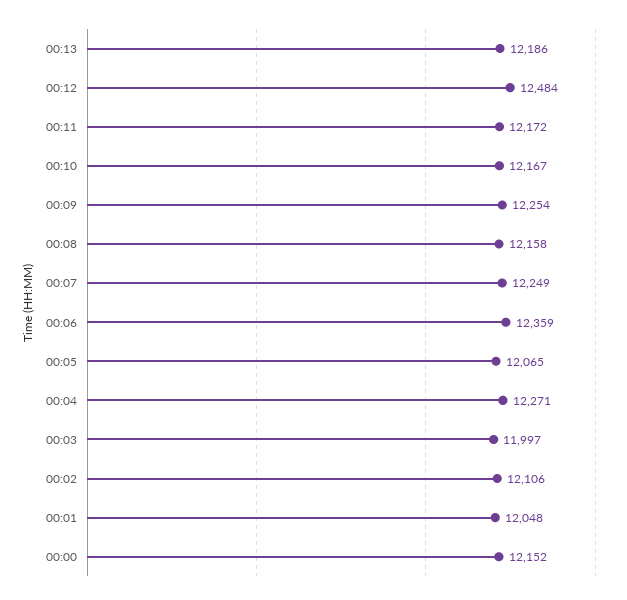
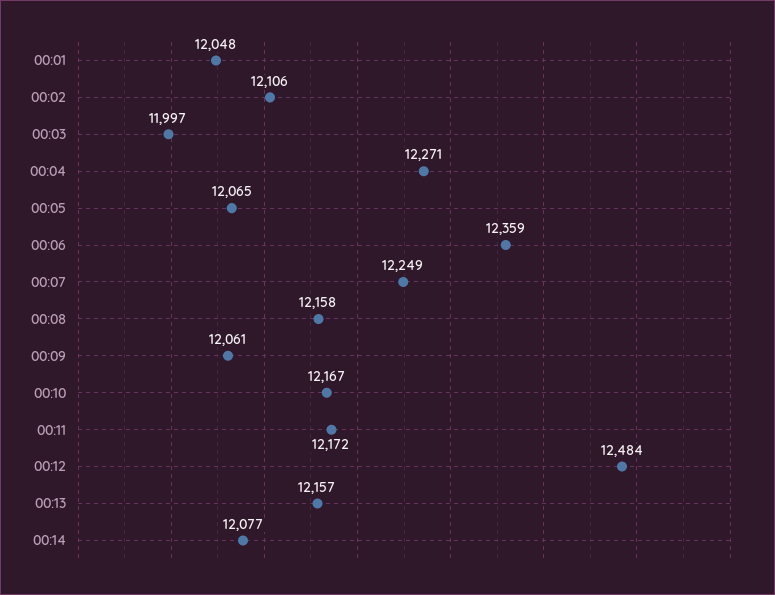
00:13: 12186 -> 12157
00:09: 12254 -> 12061
00:00: 12152 -> none
00:14: none -> 12077

